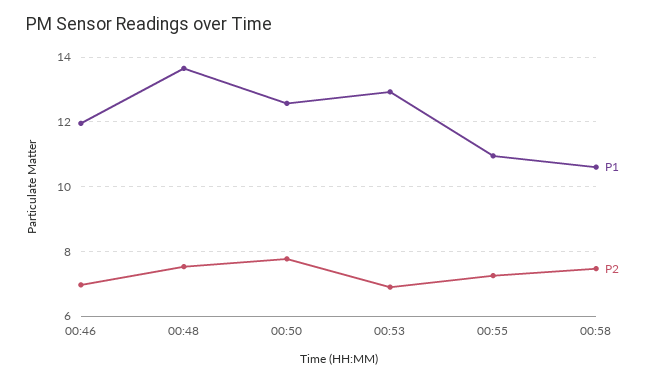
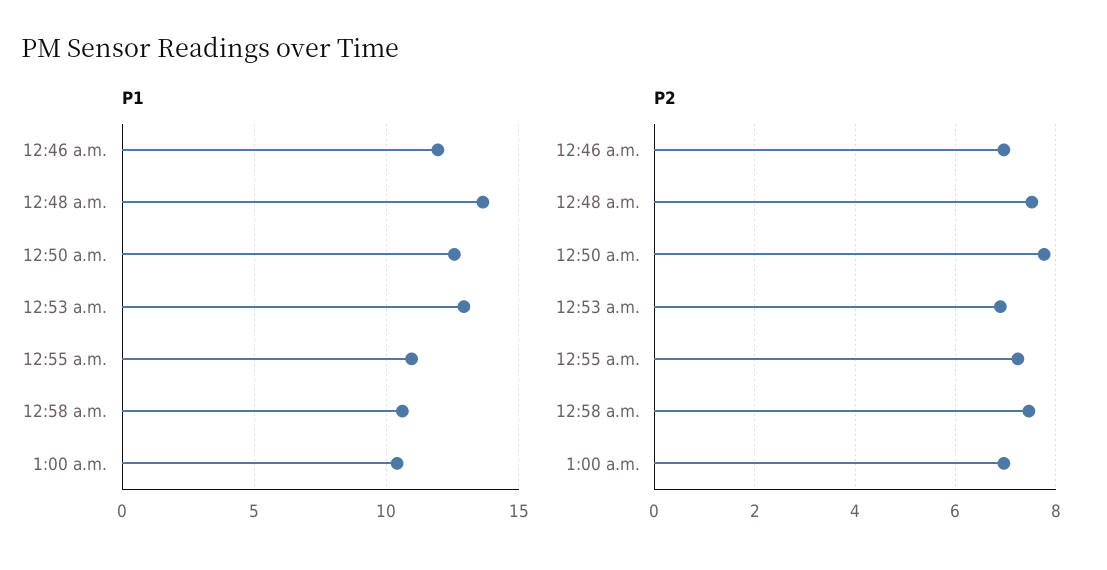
P1, 1:00 a.m.: none -> 10.5
P2, 1:00 a.m.: none -> 7

